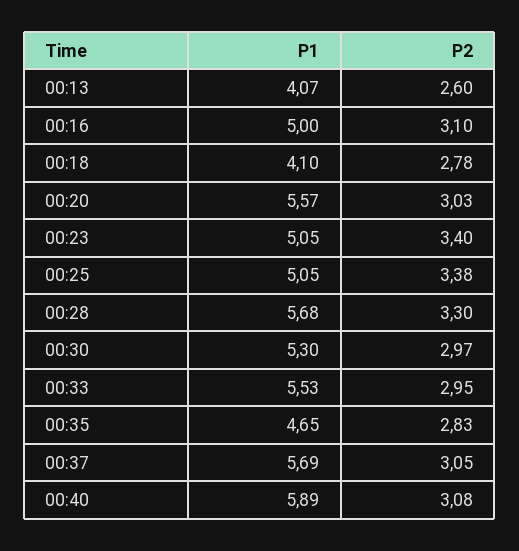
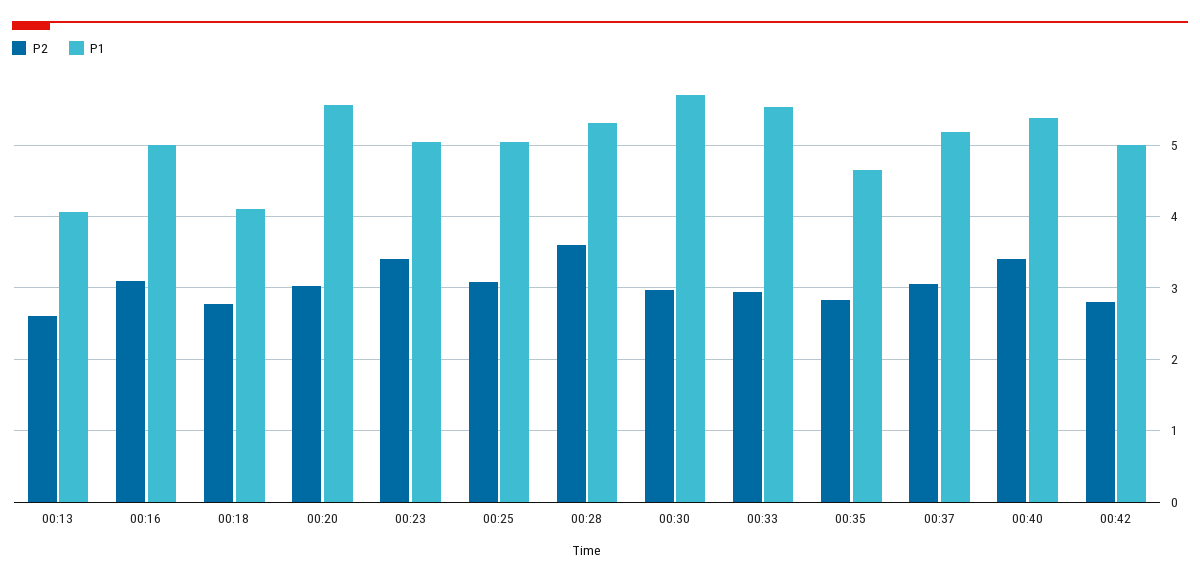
P2, 00:25: 3.38 -> 3.1
P1, 00:28: 5.68 -> 5.3
P2, 00:28: 3.3 -> 3.6
P1, 00:30: 5.3 -> 5.7
P1, 00:37: 5.69 -> 5.2
P1, 00:40: 5.89 -> 5.4
P2, 00:40: 3.08 -> 3.4
P2, 00:42: none -> 2.8
P1, 00:42: none -> 5

